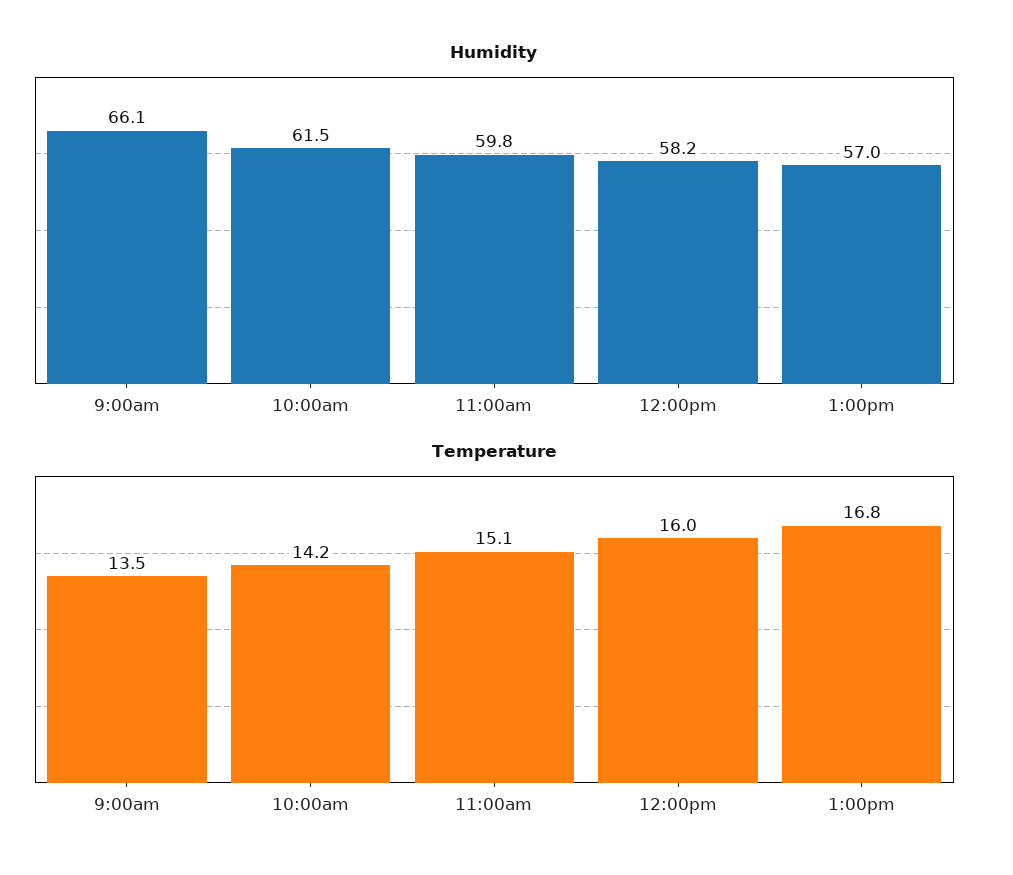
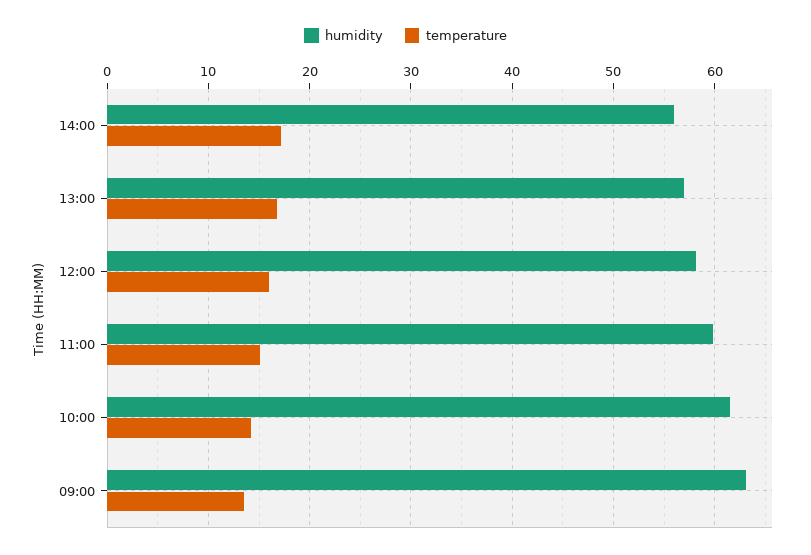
Humidity, 9:00am: 66.1 -> 63
Humidity, 14:00: none -> 56
Temperature, 14:00: none -> 17

